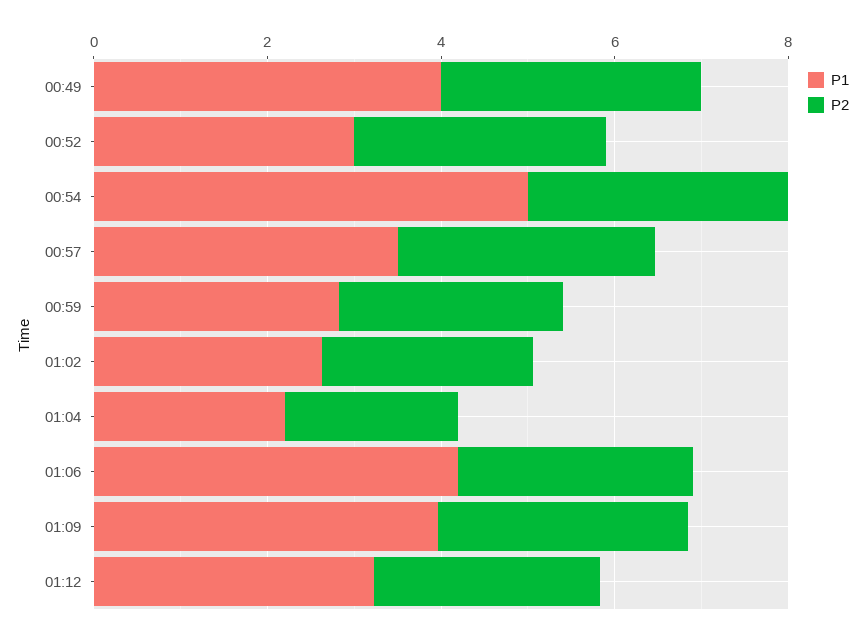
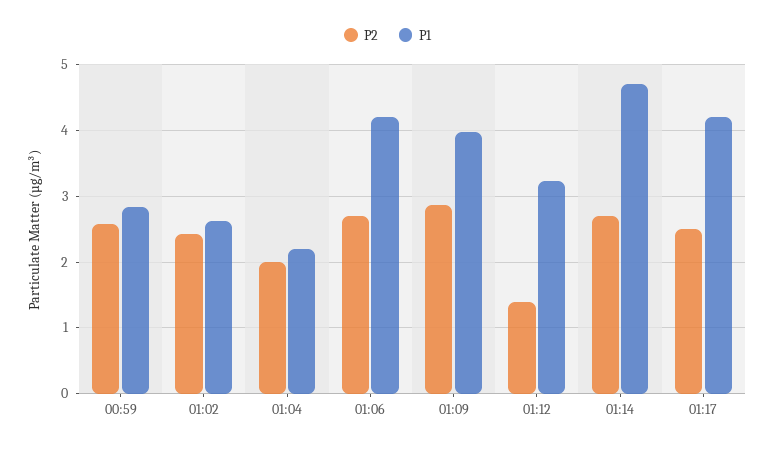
P1, 00:49: 4 -> none
P2, 00:49: 3 -> none
P1, 00:52: 3 -> none
P2, 00:52: 3 -> none
P1, 00:54: 5 -> none
P2, 00:54: 3 -> none
P1, 00:57: 3.5 -> none
P2, 00:57: 3 -> none
P2, 01:12: 2.5 -> 1.4
P2, 01:14: none -> 2.7
P1, 01:14: none -> 4.7
P2, 01:17: none -> 2.5
P1, 01:17: none -> 4.2

